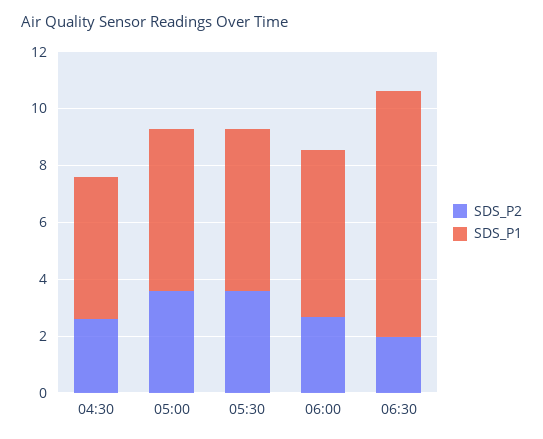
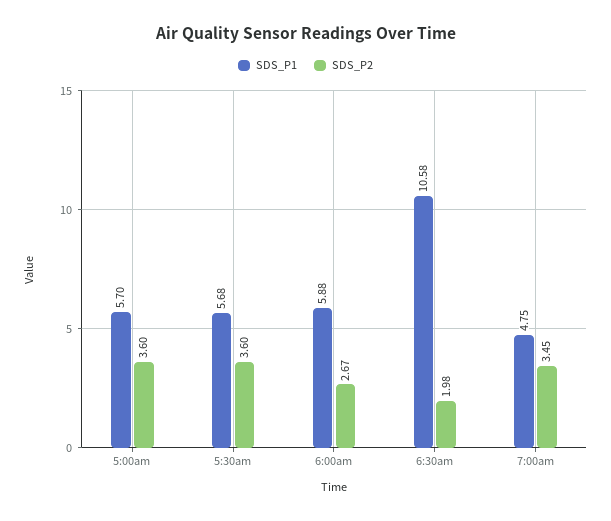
SDS_P2, 04:30: 2.5 -> none
SDS_P1, 04:30: 5 -> none
SDS_P1, 06:30: 8.5 -> 10.58
SDS_P1, 7:00am: none -> 4.75
SDS_P2, 7:00am: none -> 3.45

